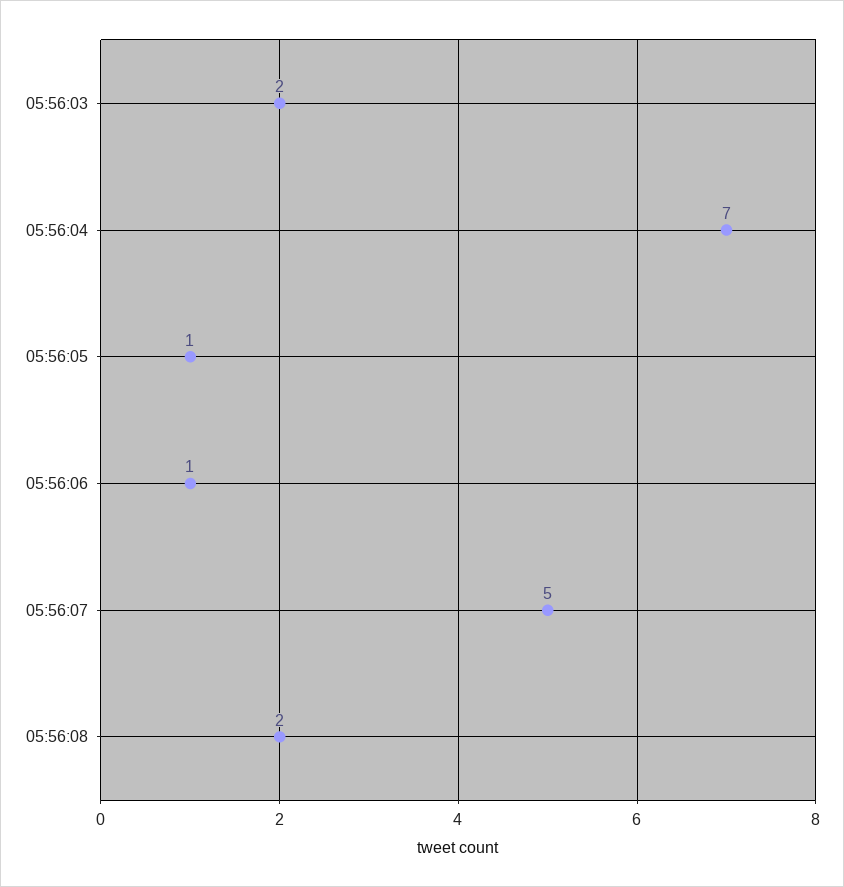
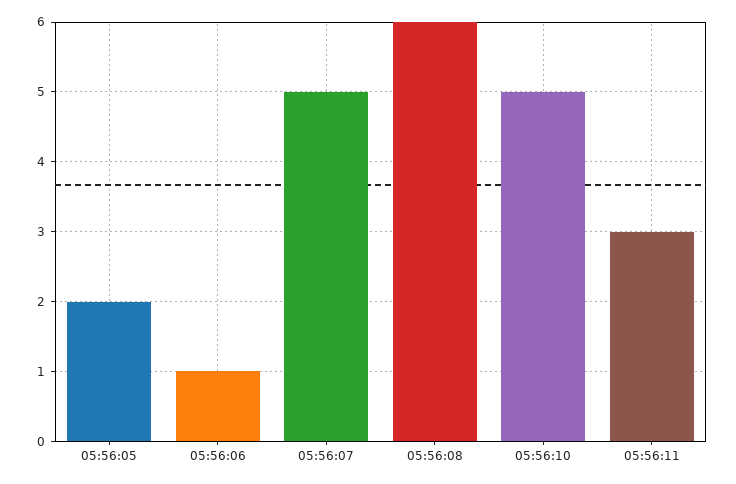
05:56:03: 2 -> none
05:56:04: 7 -> none
05:56:05: 1 -> 2
05:56:08: 2 -> 6
05:56:10: none -> 5
05:56:11: none -> 3

